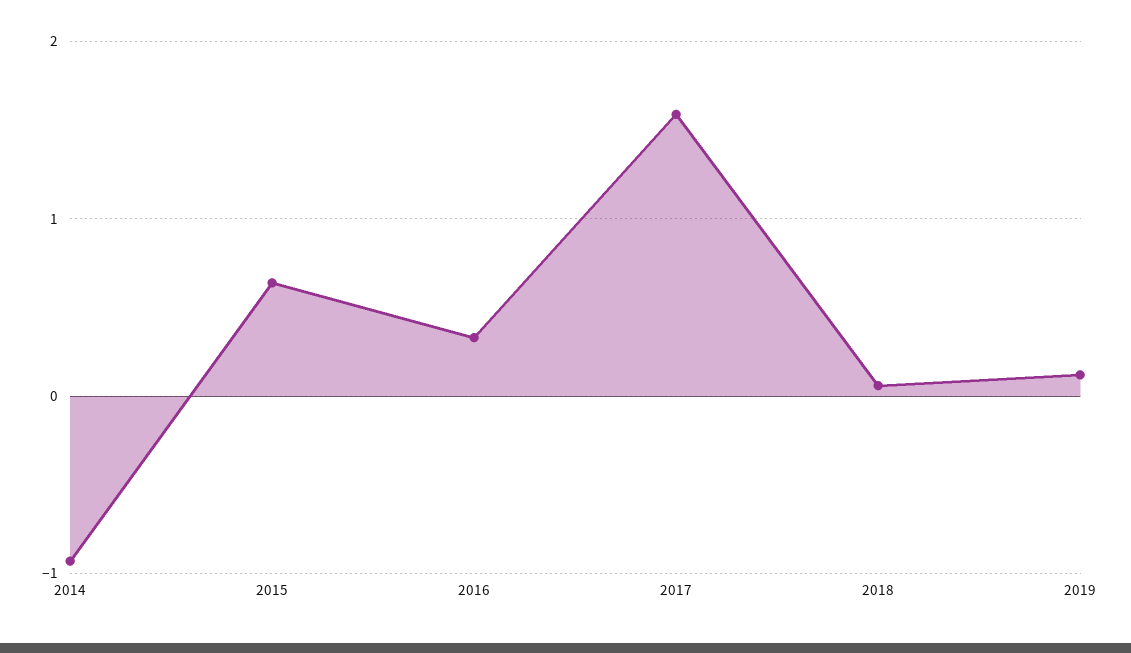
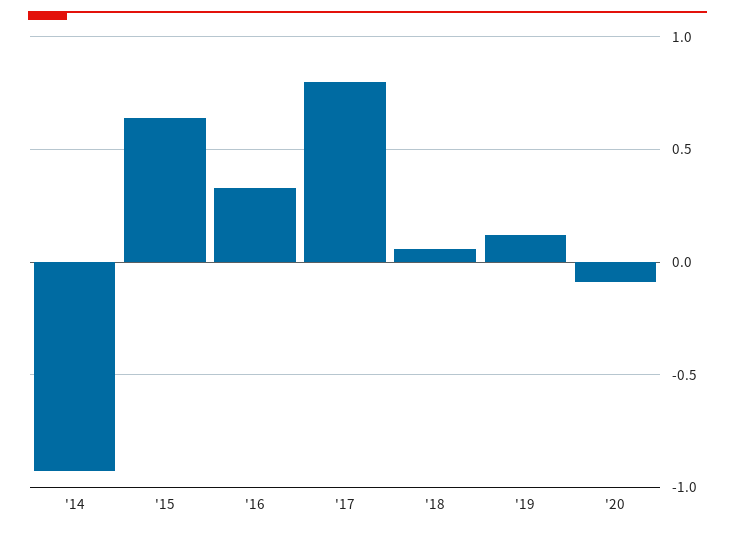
2017: 1.6 -> 0.8
'20: none -> -0.1

